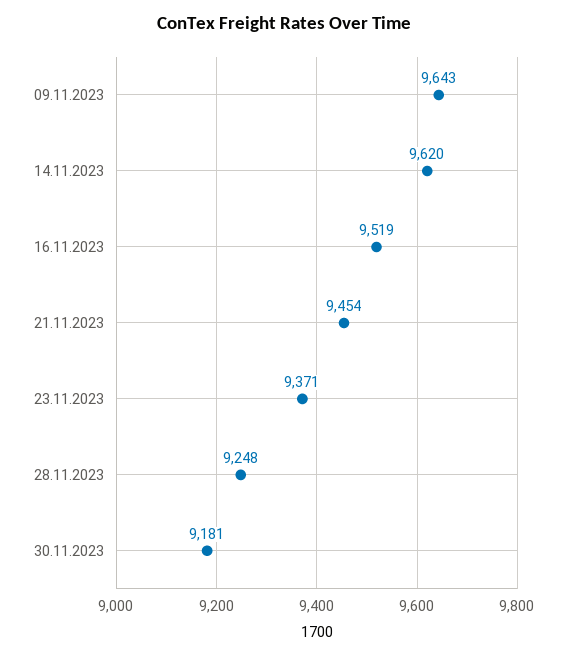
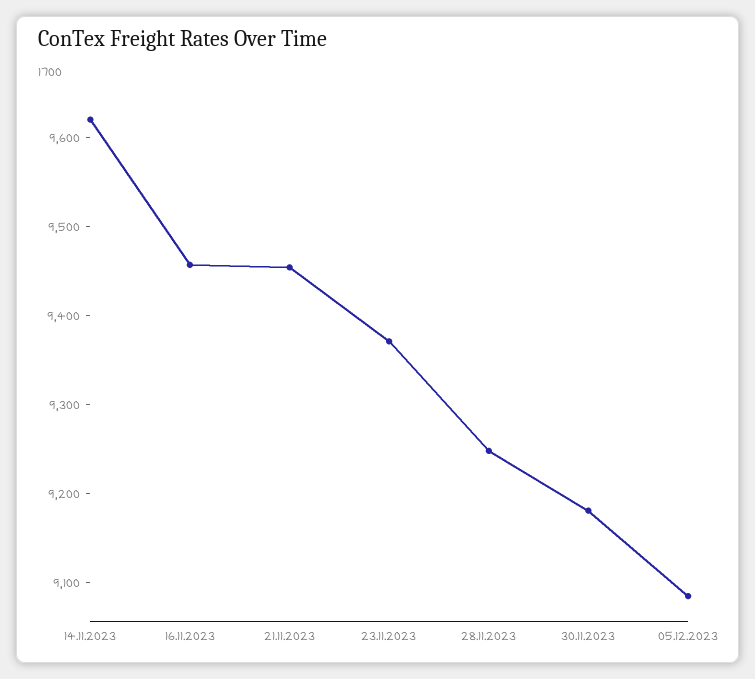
09.11.2023: 9643 -> none
16.11.2023: 9519 -> 9460
05.12.2023: none -> 9080

